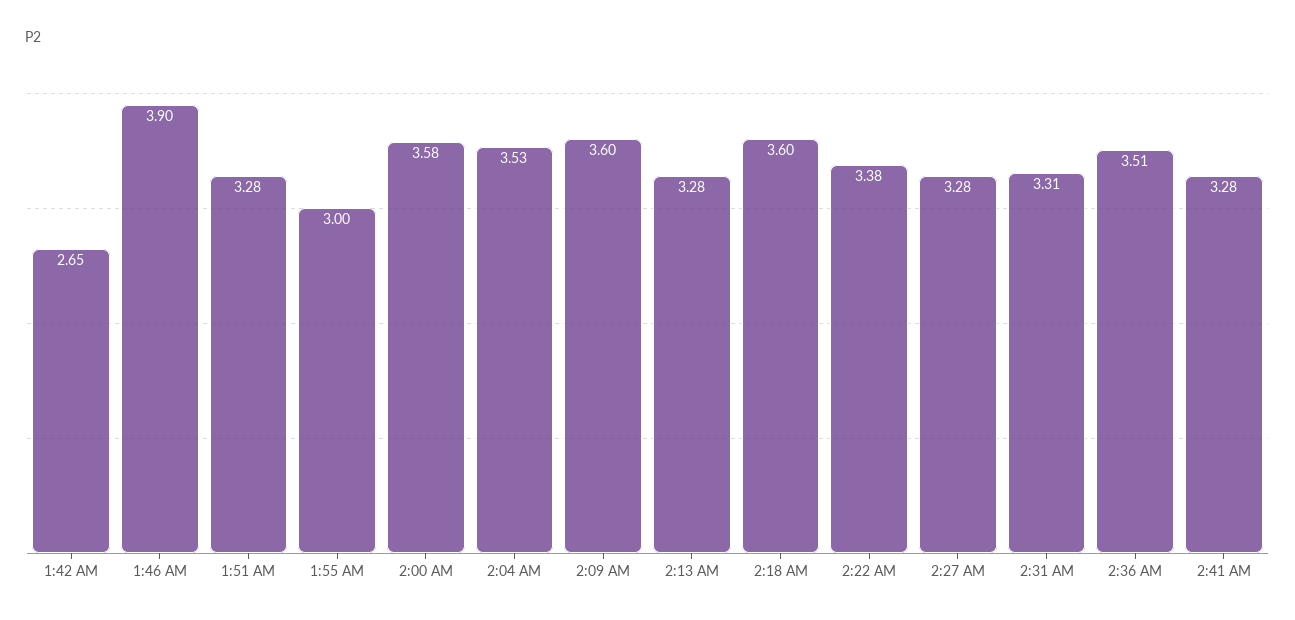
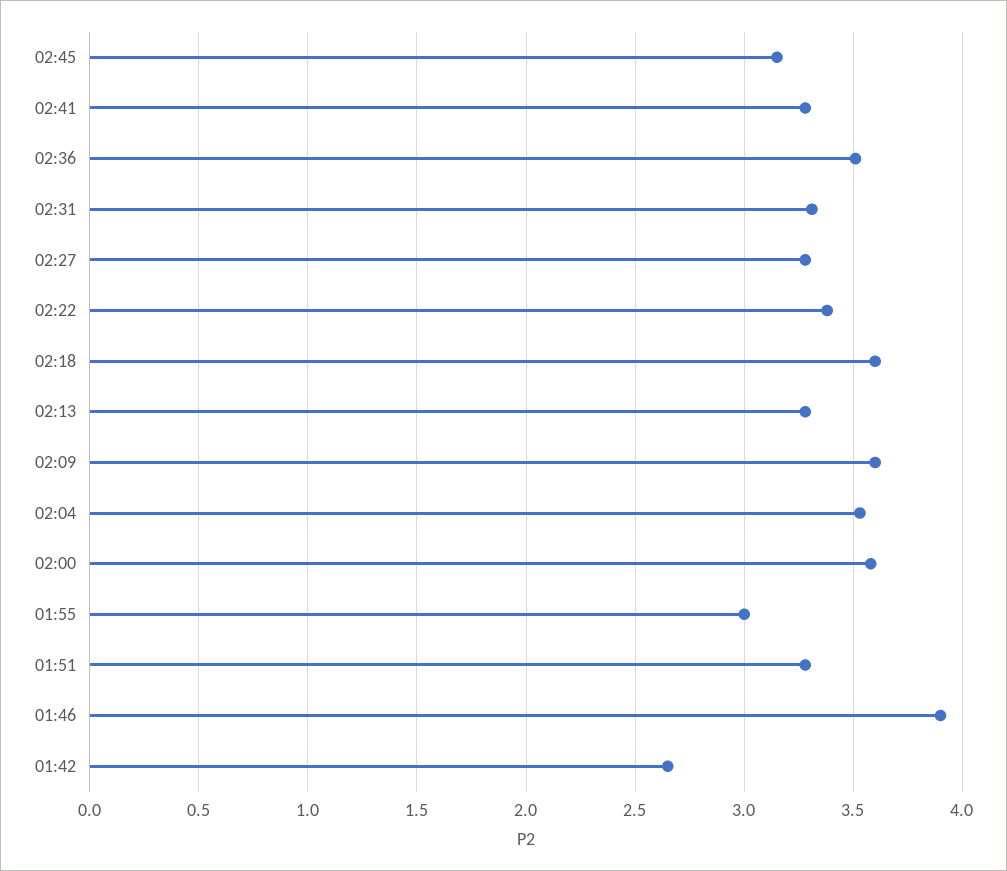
02:45: none -> 3.15

